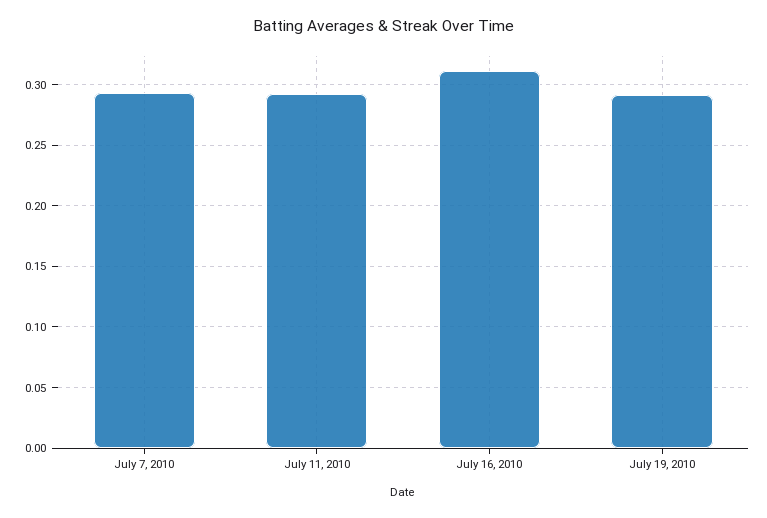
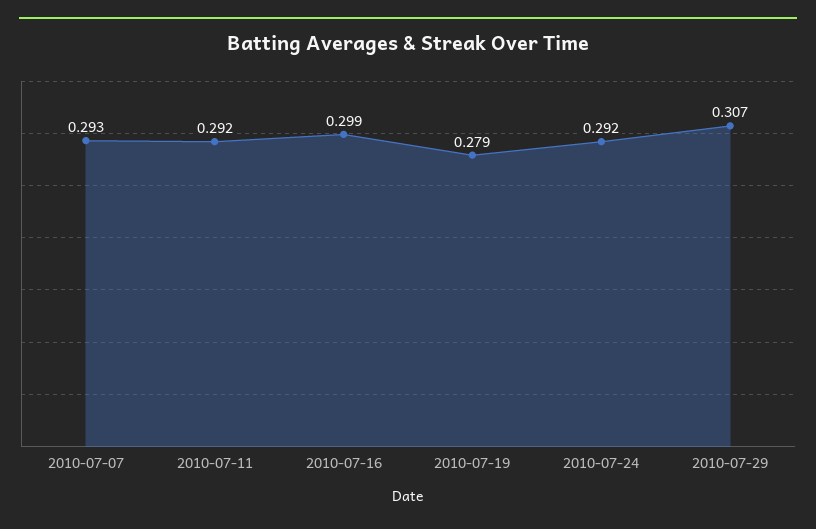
July 16, 2010: 0.31 -> 0.299
July 19, 2010: 0.29 -> 0.279
2010-07-24: none -> 0.292
2010-07-29: none -> 0.307

